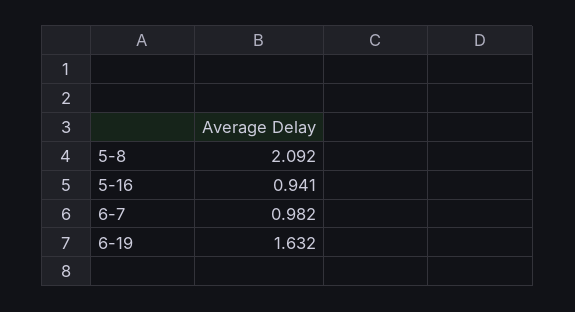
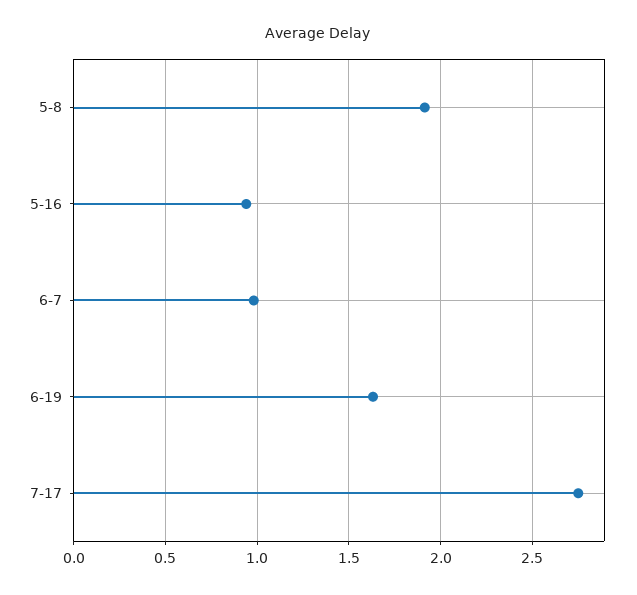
5-8: 2.092 -> 1.9
7-17: none -> 2.75

